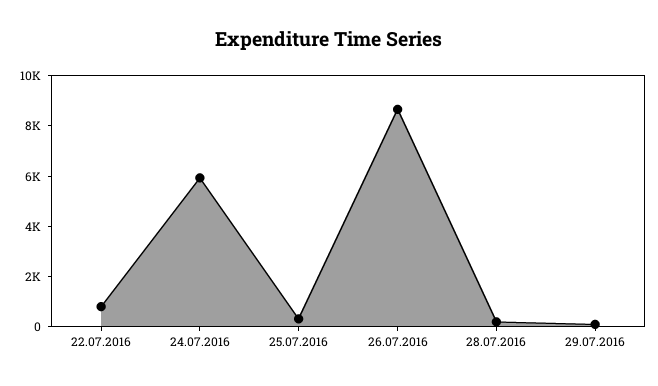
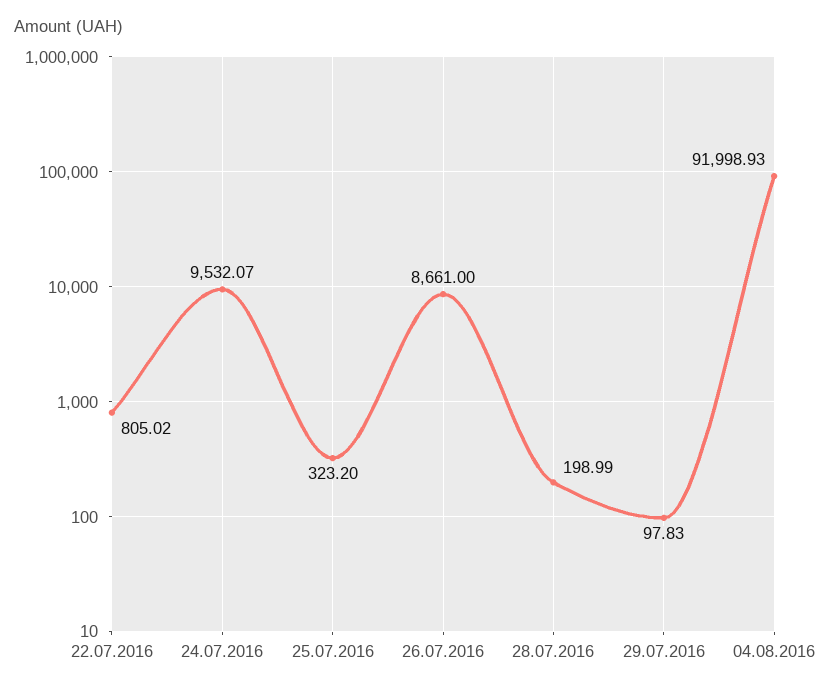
24.07.2016: 6000 -> 9532.07
04.08.2016: none -> 91998.93

